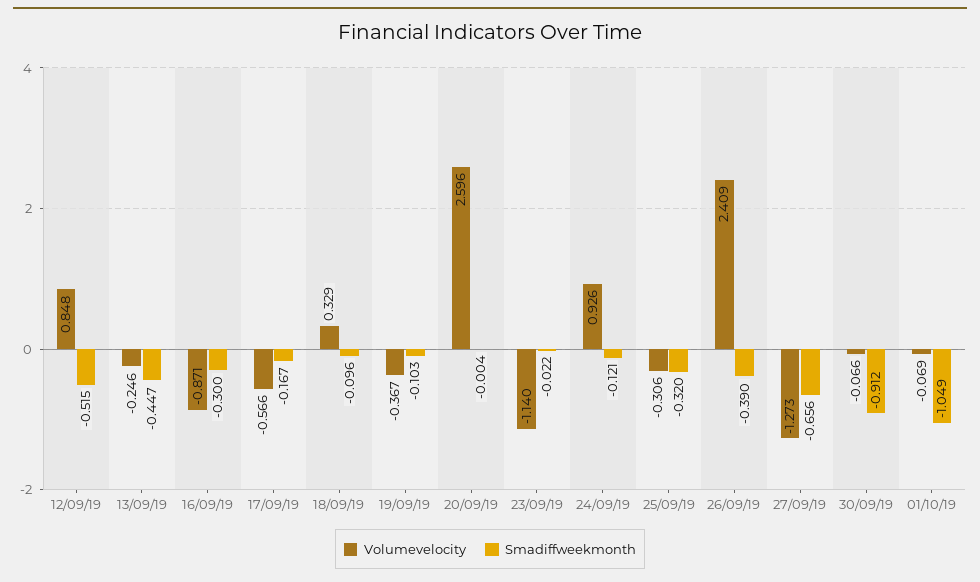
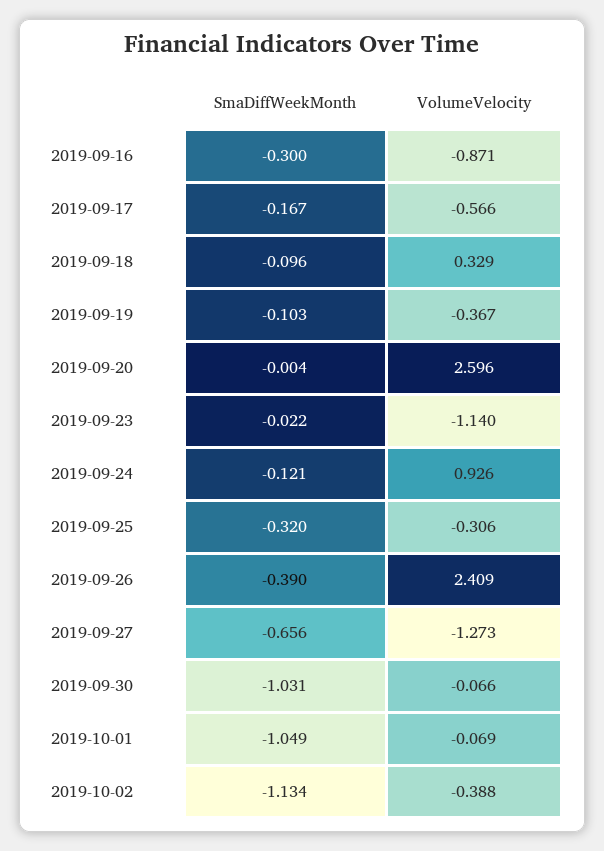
Volumevelocity, 12/09/19: 0.848 -> none
Smadiffweekmonth, 12/09/19: -0.515 -> none
Volumevelocity, 13/09/19: -0.246 -> none
Smadiffweekmonth, 13/09/19: -0.447 -> none
Smadiffweekmonth, 30/09/19: -0.912 -> -1.031
Smadiffweekmonth, 2019-10-02: none -> -1.134
Volumevelocity, 2019-10-02: none -> -0.388

